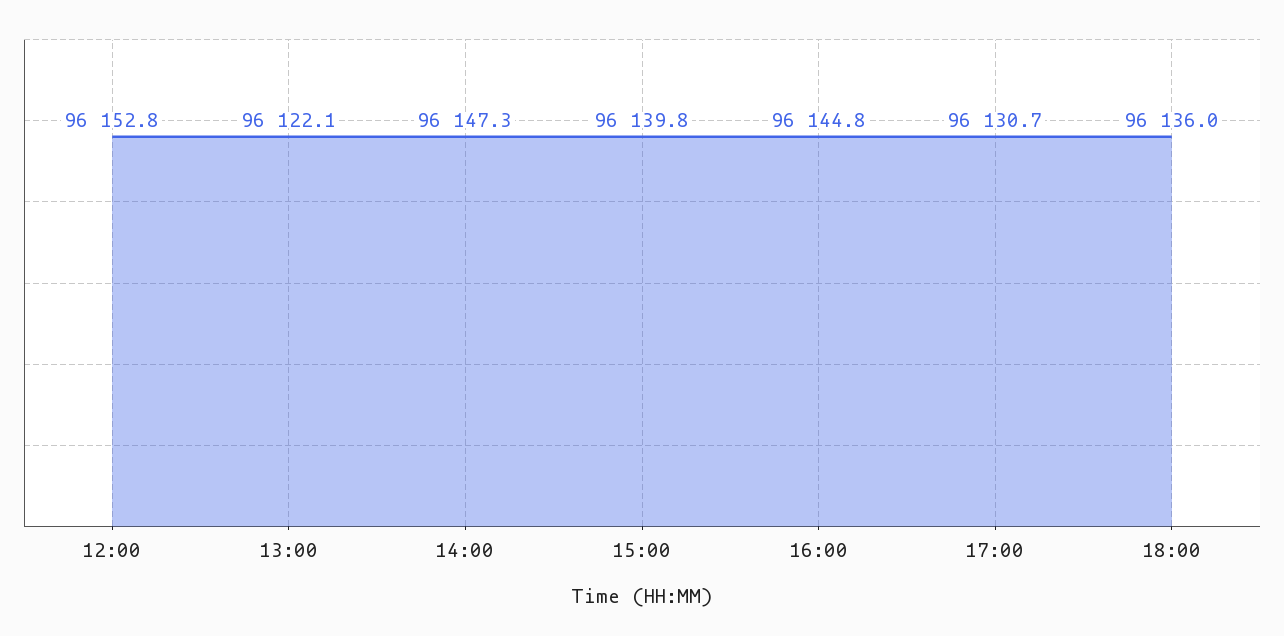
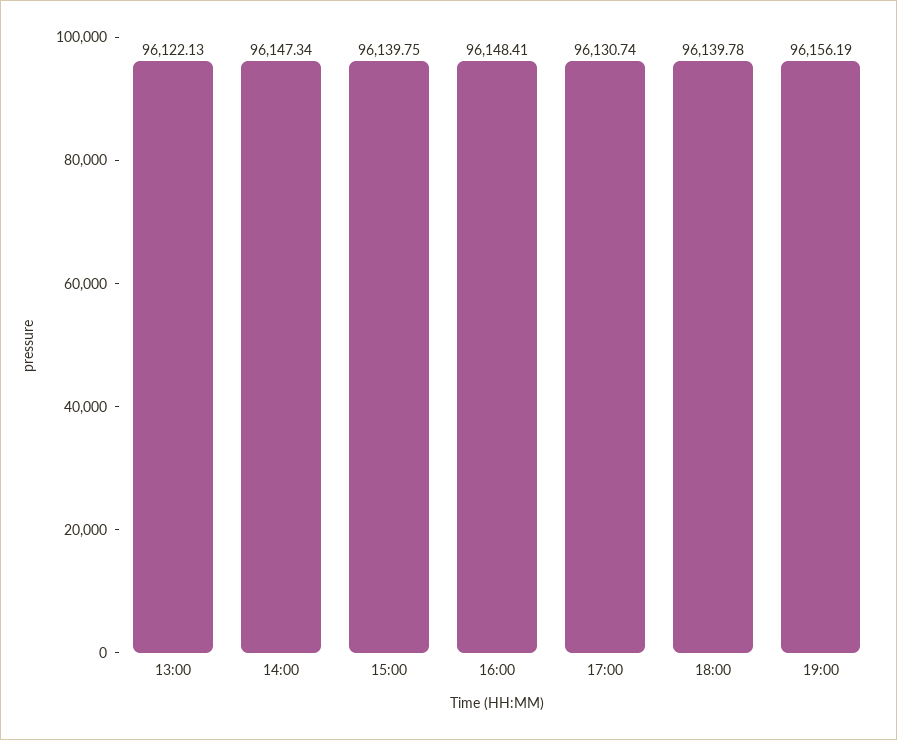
12:00: 96152.8 -> none
16:00: 96144.8 -> 96148.41
18:00: 96136 -> 96139.78
19:00: none -> 96156.19

